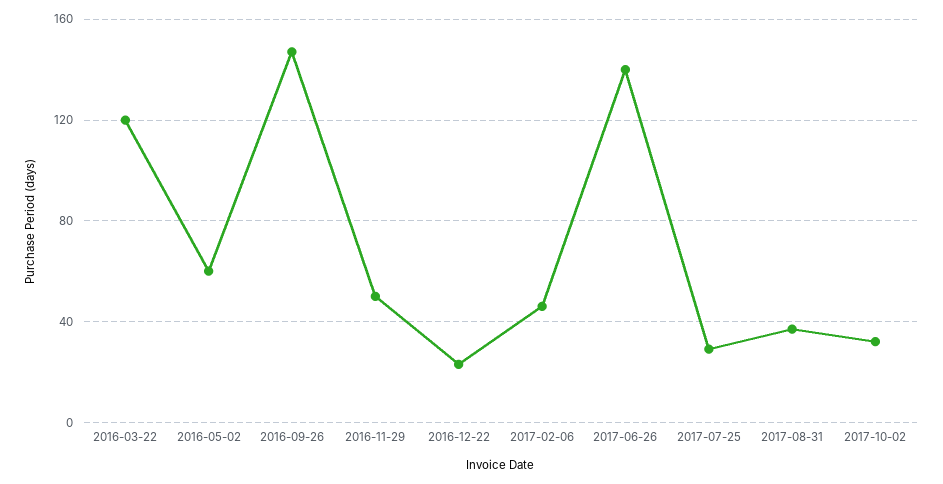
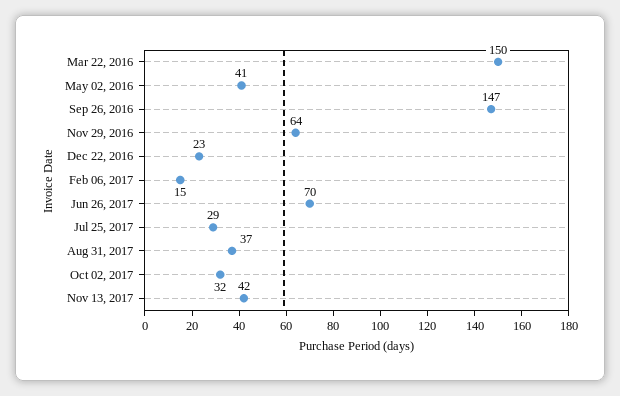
2016-03-22: 120 -> 150
2016-05-02: 60 -> 41
2016-11-29: 50 -> 64
2017-02-06: 45 -> 15
2017-06-26: 140 -> 70
Nov 13, 2017: none -> 42

